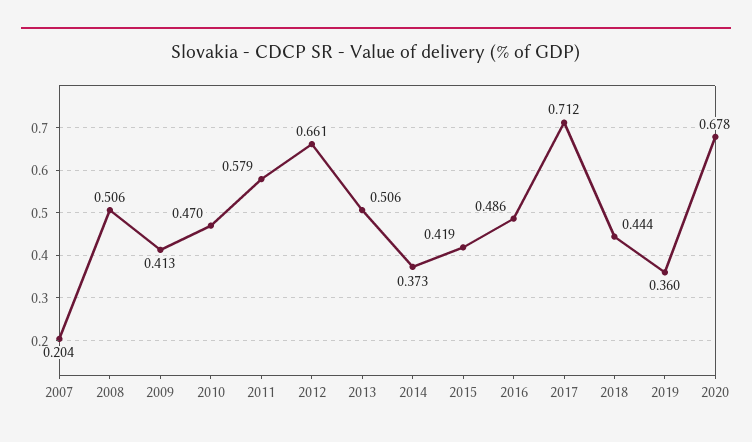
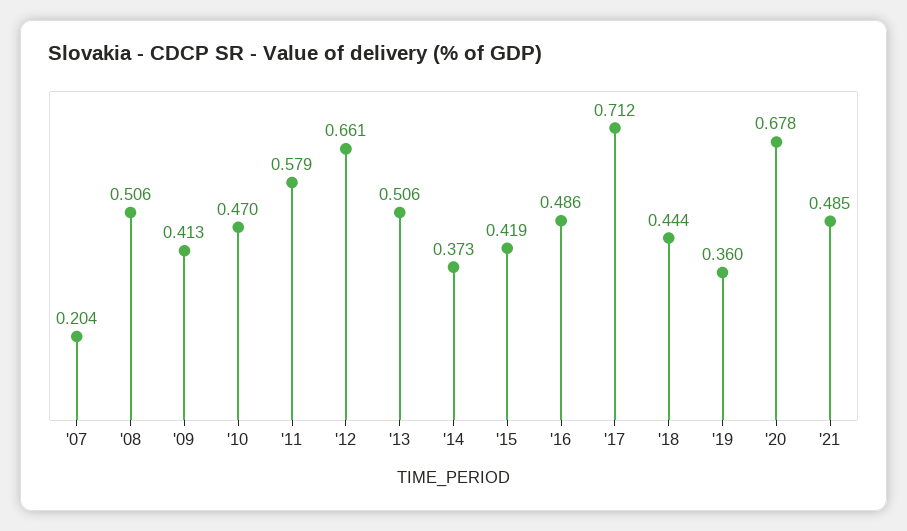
'21: none -> 0.485

